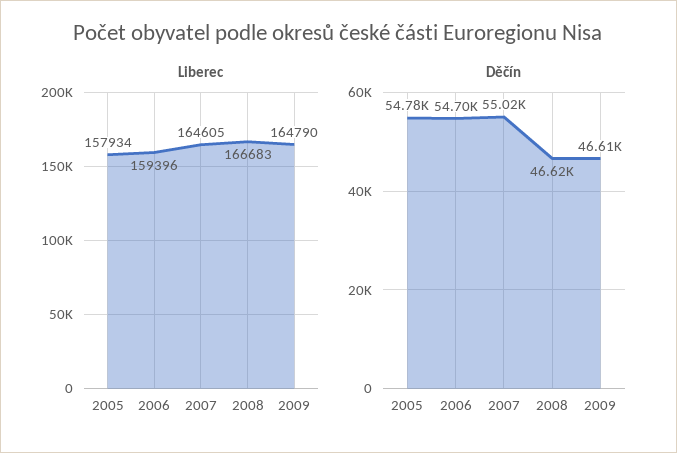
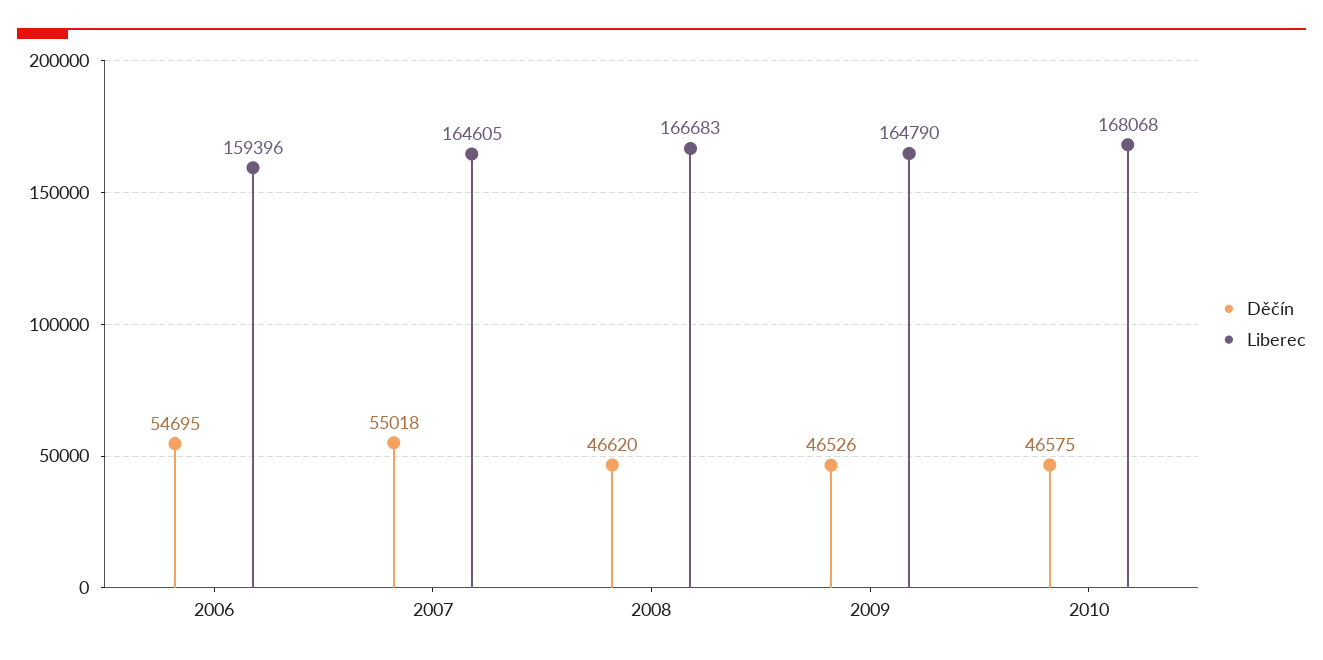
Liberec, 2005: 157934 -> none
Děčín, 2005: 54780 -> none
Děčín, 2009: 46610 -> 46526
Děčín, 2010: none -> 46575
Liberec, 2010: none -> 168068

